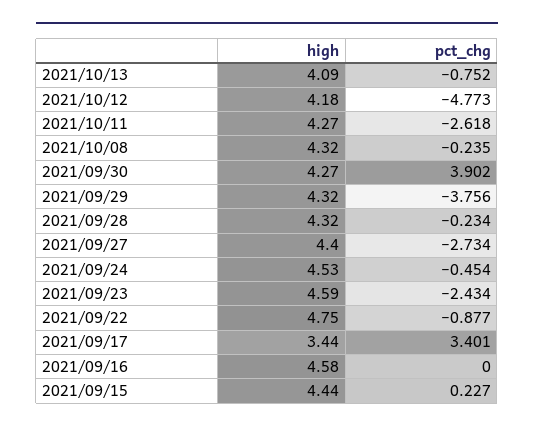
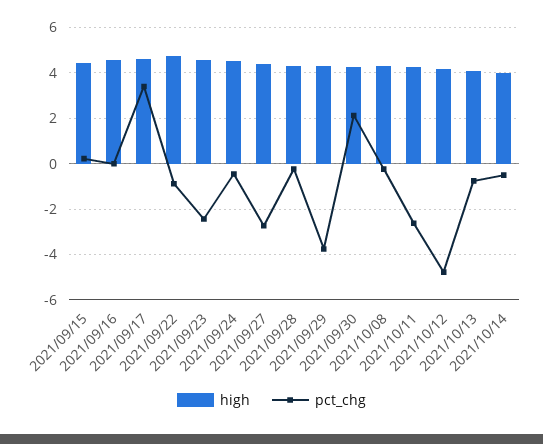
pct_chg, 2021/09/30: 3.902 -> 2
high, 2021/09/17: 3.44 -> 4.5
high, 2021/10/14: none -> 4
pct_chg, 2021/10/14: none -> -0.5

